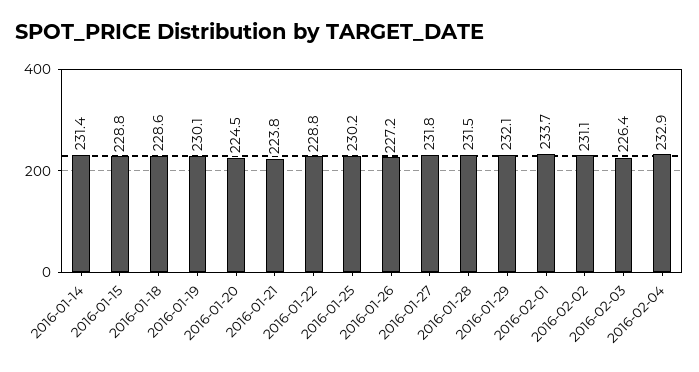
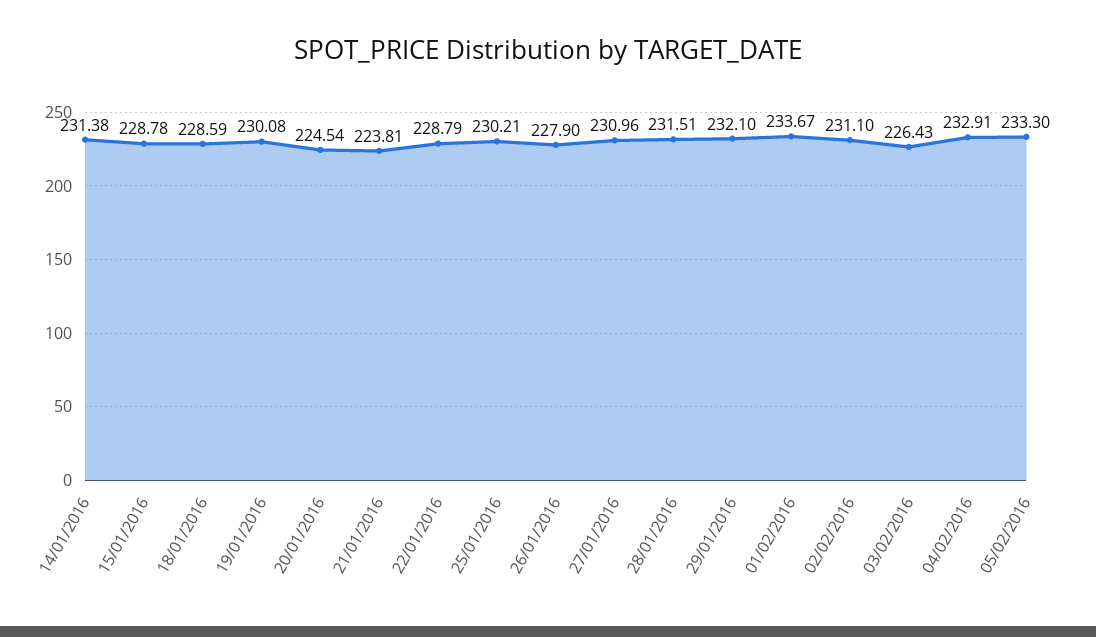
2016-01-26: 227.2 -> 227.9
2016-01-27: 231.8 -> 230.96
05/02/2016: none -> 233.3

